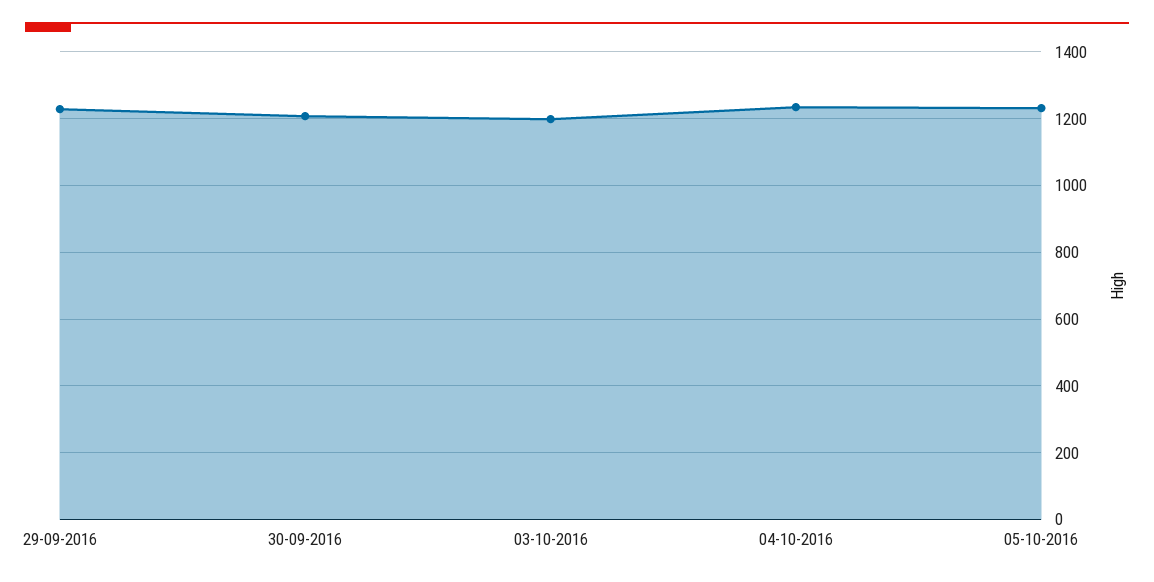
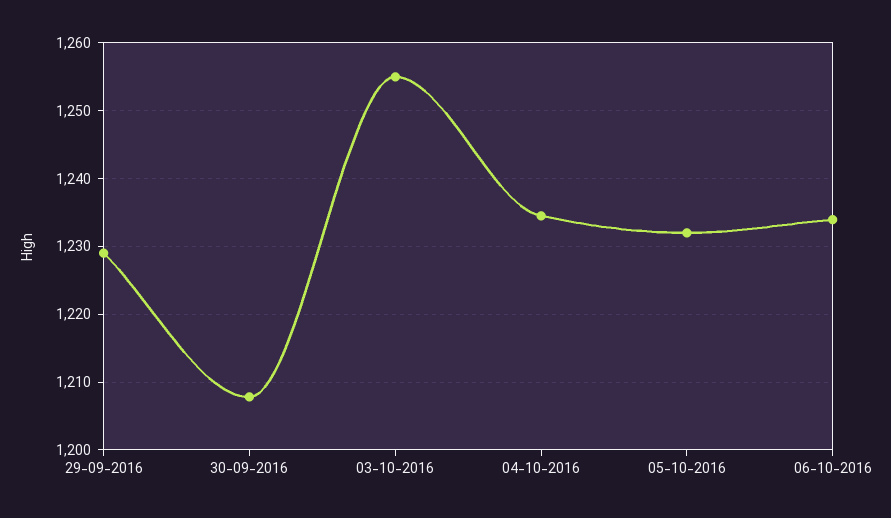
03-10-2016: 1200 -> 1255
06-10-2016: none -> 1234

